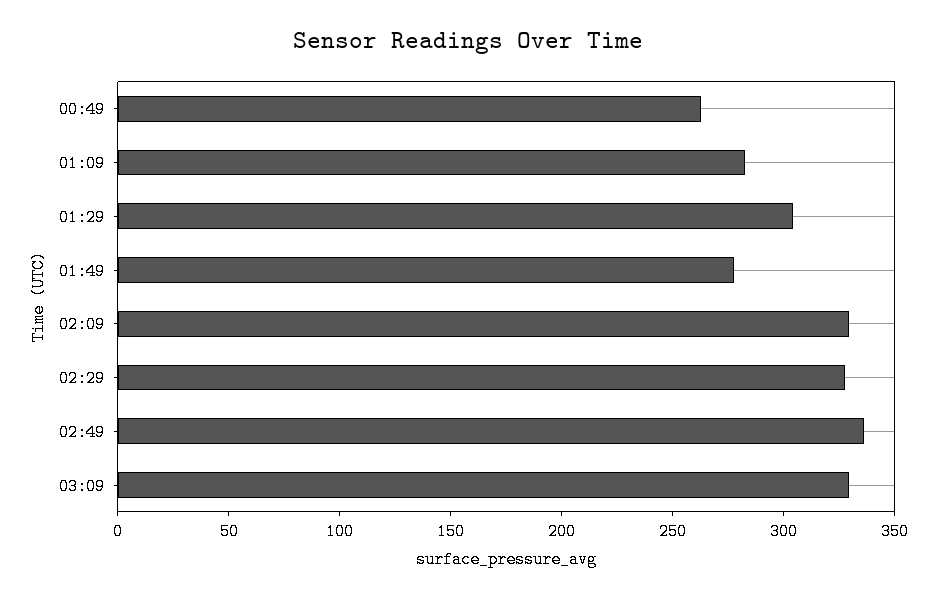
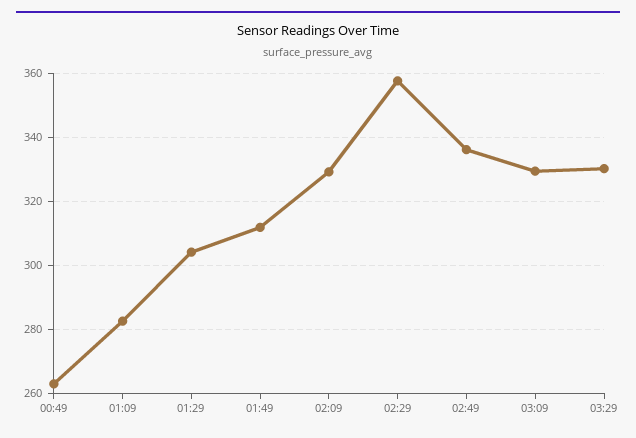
01:49: 280 -> 312
02:29: 330 -> 358
03:29: none -> 330

